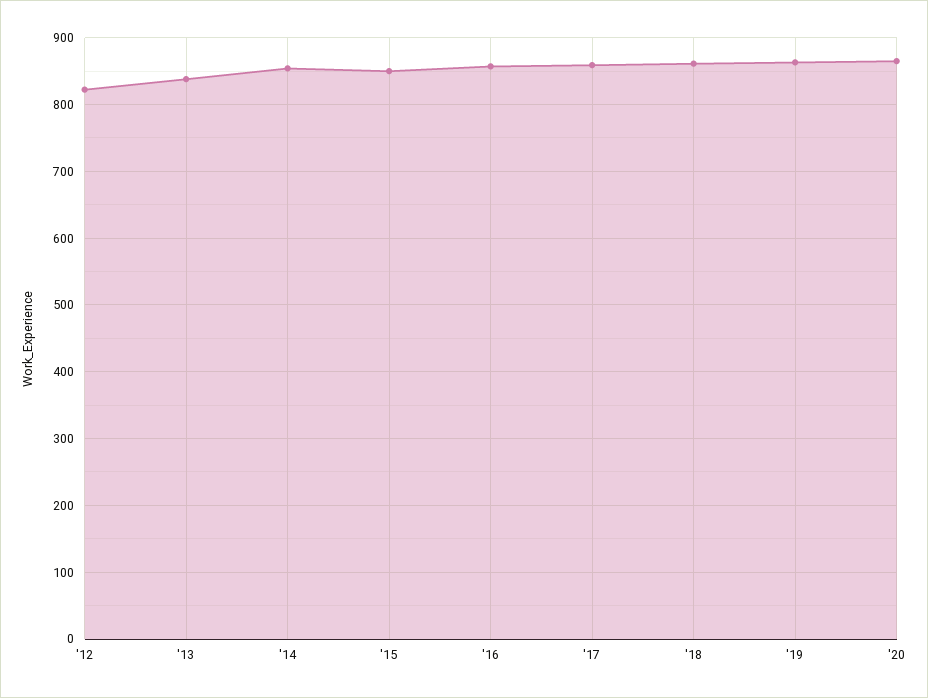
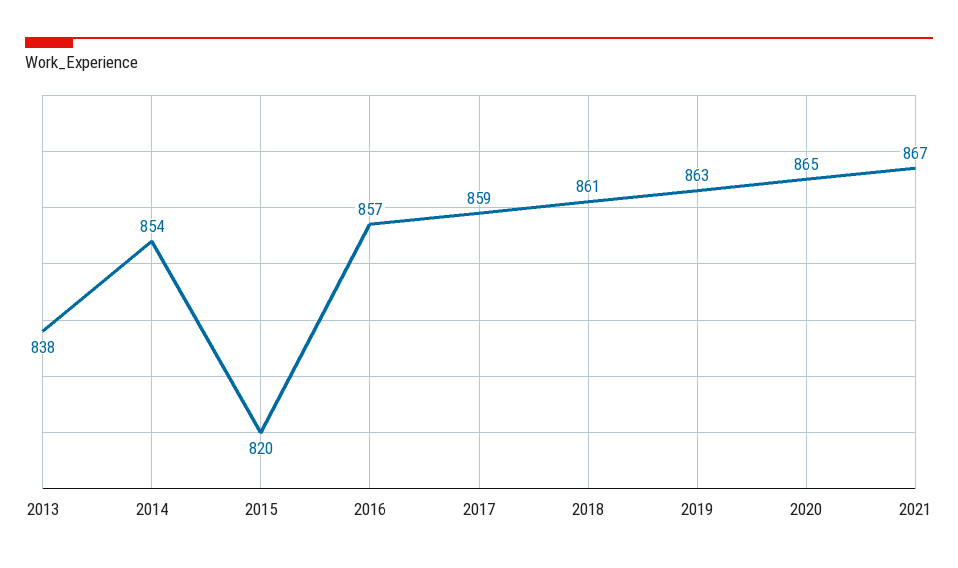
'12: 820 -> none
'15: 850 -> 820
2021: none -> 867

